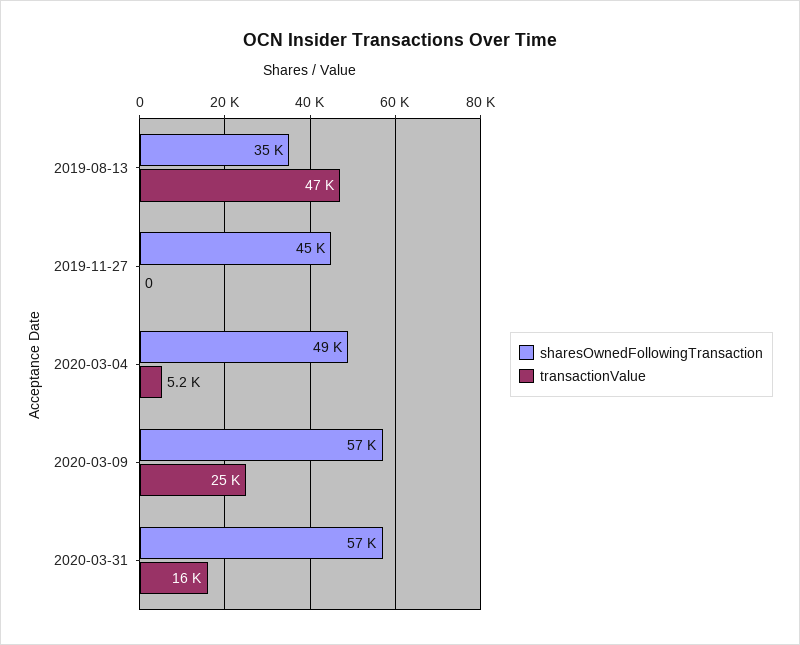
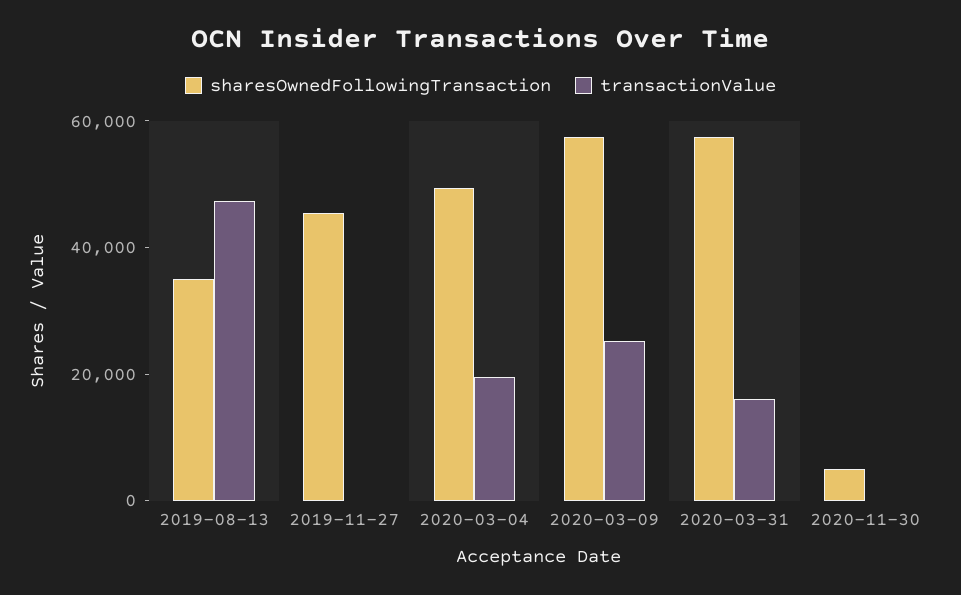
transactionValue, 2020-03-04: 5200 -> 20000
sharesOwnedFollowingTransaction, 2020-11-30: none -> 5000
transactionValue, 2020-11-30: none -> 0

